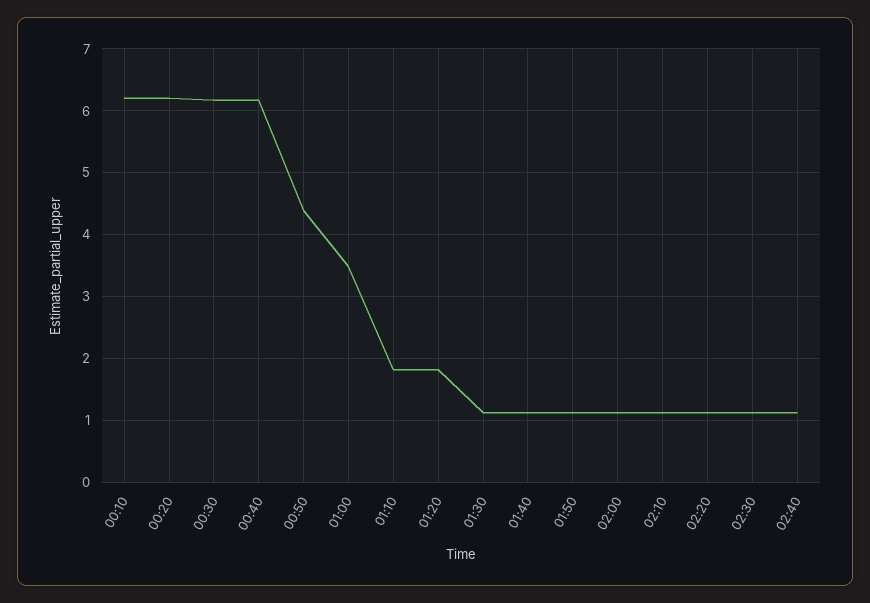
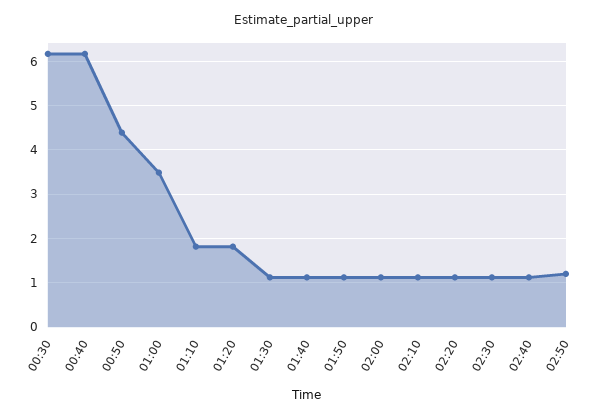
00:10: 6.2 -> none
00:20: 6.2 -> none
02:50: none -> 1.2

